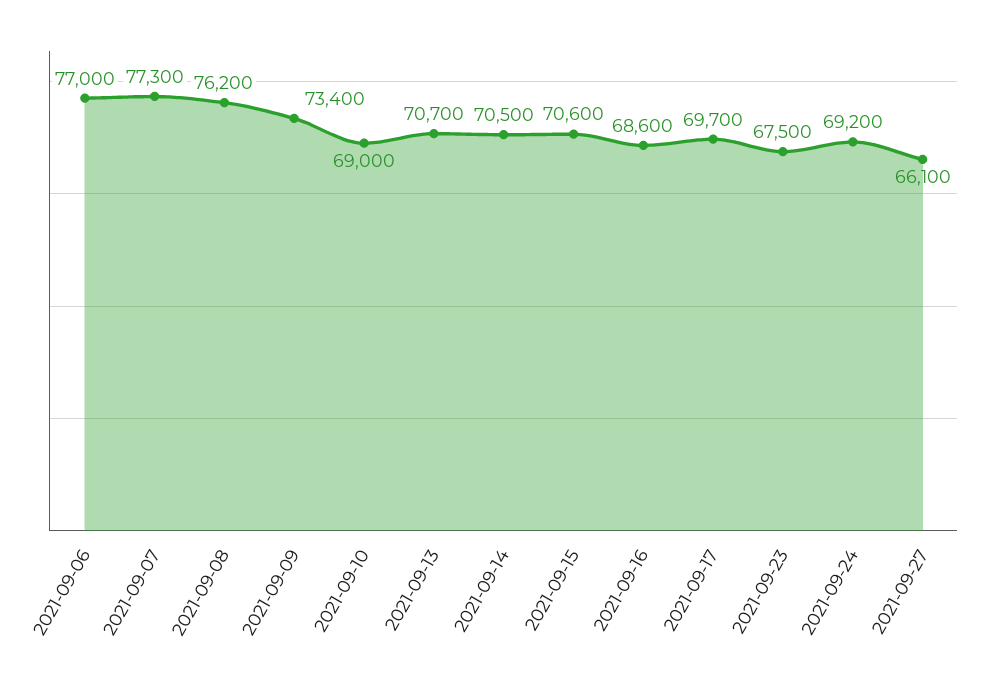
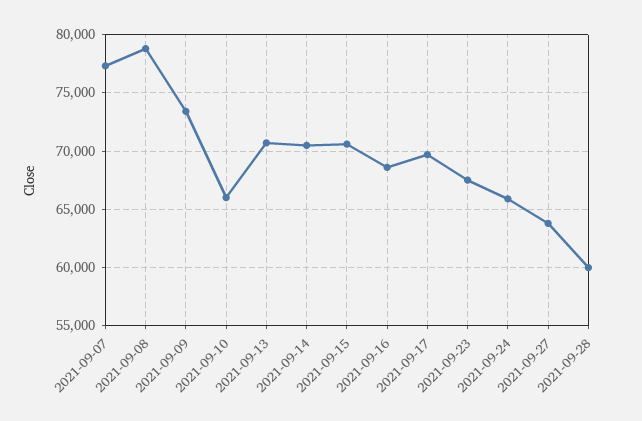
2021-09-06: 77000 -> none
2021-09-08: 76200 -> 79000
2021-09-10: 69000 -> 66000
2021-09-24: 69200 -> 66000
2021-09-27: 66100 -> 64000
2021-09-28: none -> 60000

